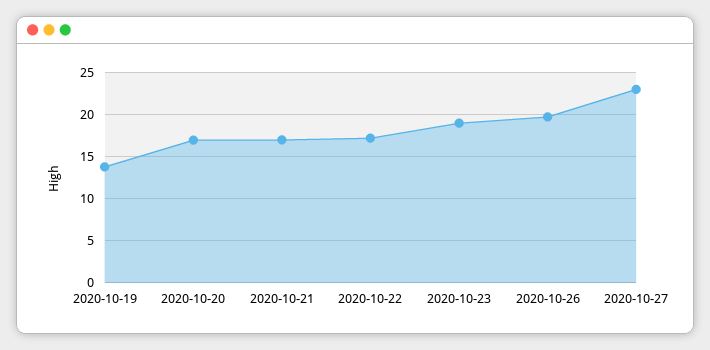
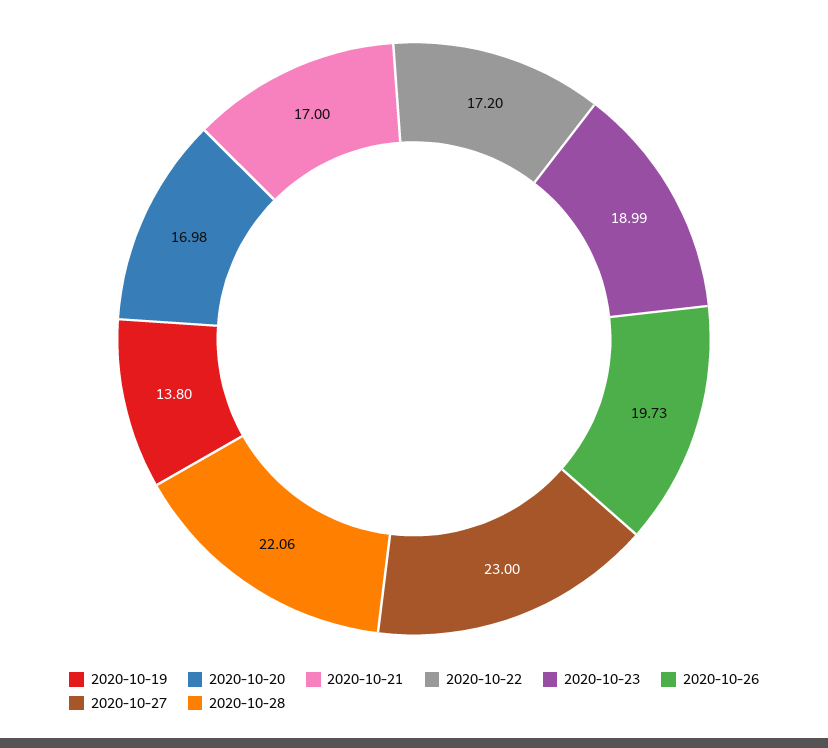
2020-10-28: none -> 22.06

